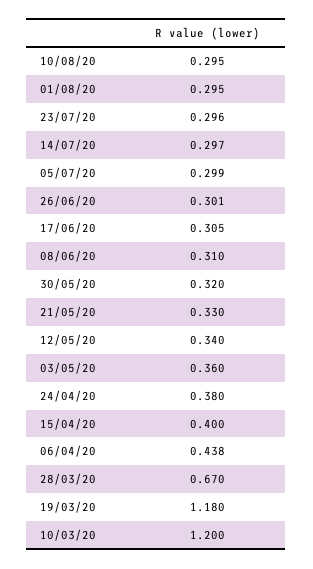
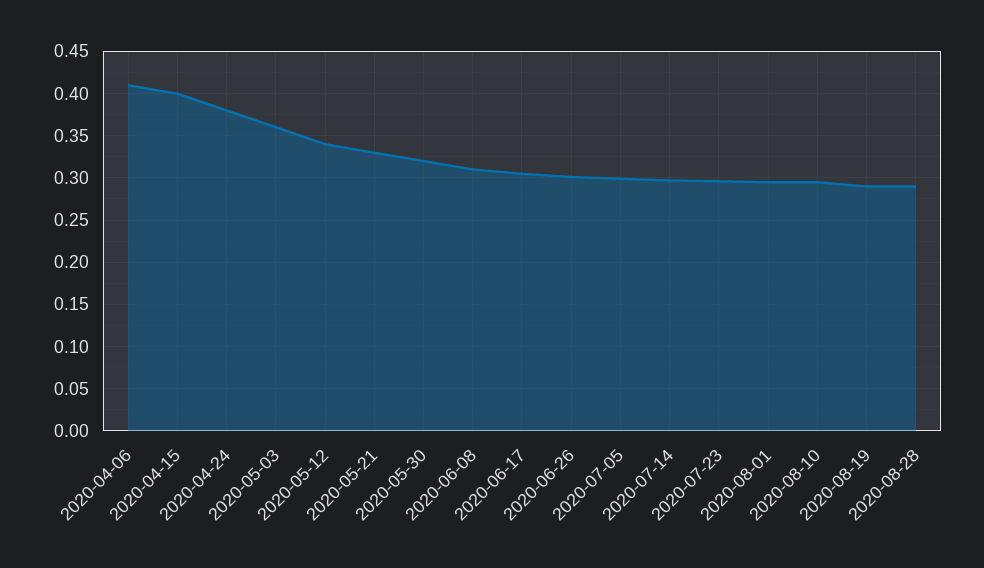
06/04/20: 0.438 -> 0.41
28/03/20: 0.67 -> none
19/03/20: 1.18 -> none
10/03/20: 1.2 -> none
2020-08-19: none -> 0.29
2020-08-28: none -> 0.29

